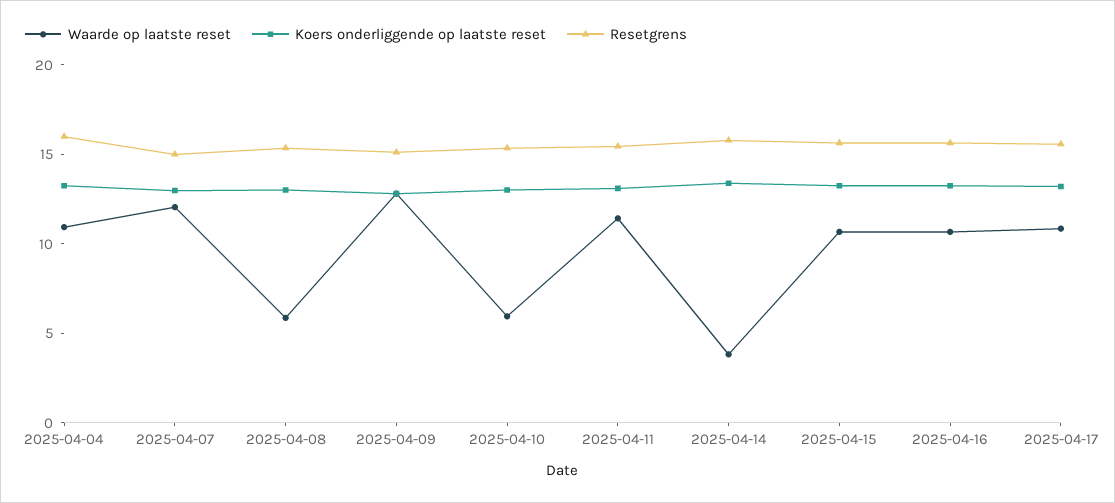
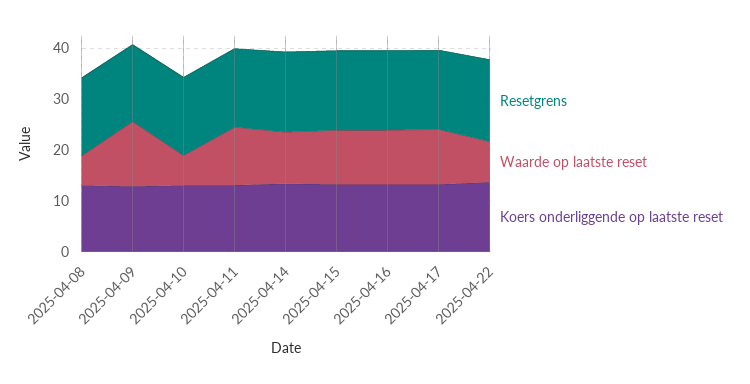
Waarde op laatste reset, 2025-04-04: 11 -> none
Koers onderliggende op laatste reset, 2025-04-04: 13 -> none
Resetgrens, 2025-04-04: 16 -> none
Waarde op laatste reset, 2025-04-07: 12 -> none
Koers onderliggende op laatste reset, 2025-04-07: 13 -> none
Resetgrens, 2025-04-07: 15 -> none
Waarde op laatste reset, 2025-04-14: 4 -> 10
Resetgrens, 2025-04-22: none -> 16
Waarde op laatste reset, 2025-04-22: none -> 8
Koers onderliggende op laatste reset, 2025-04-22: none -> 14

